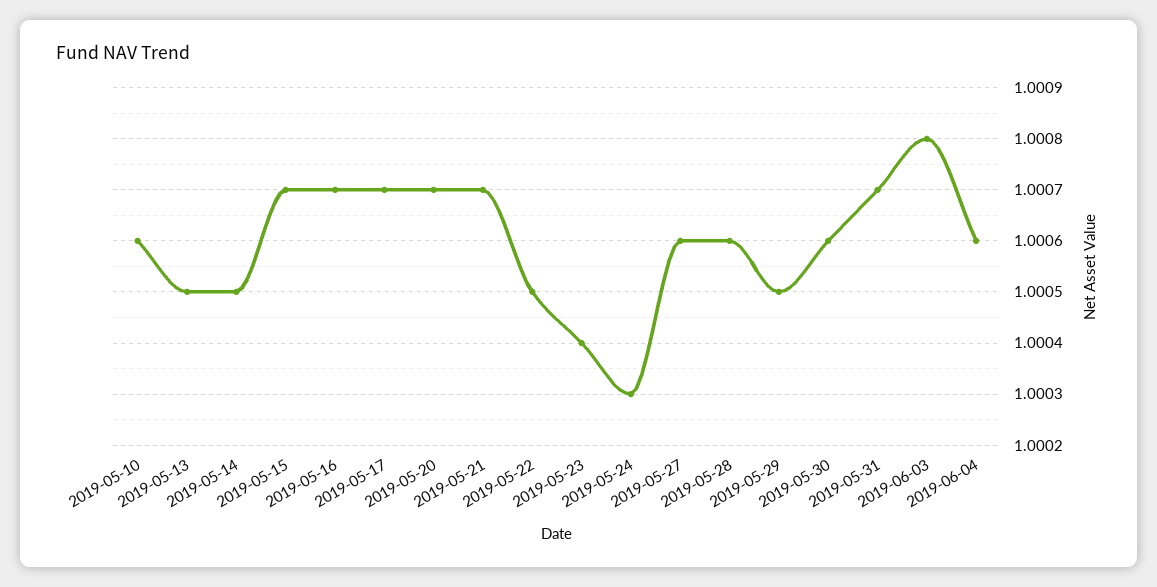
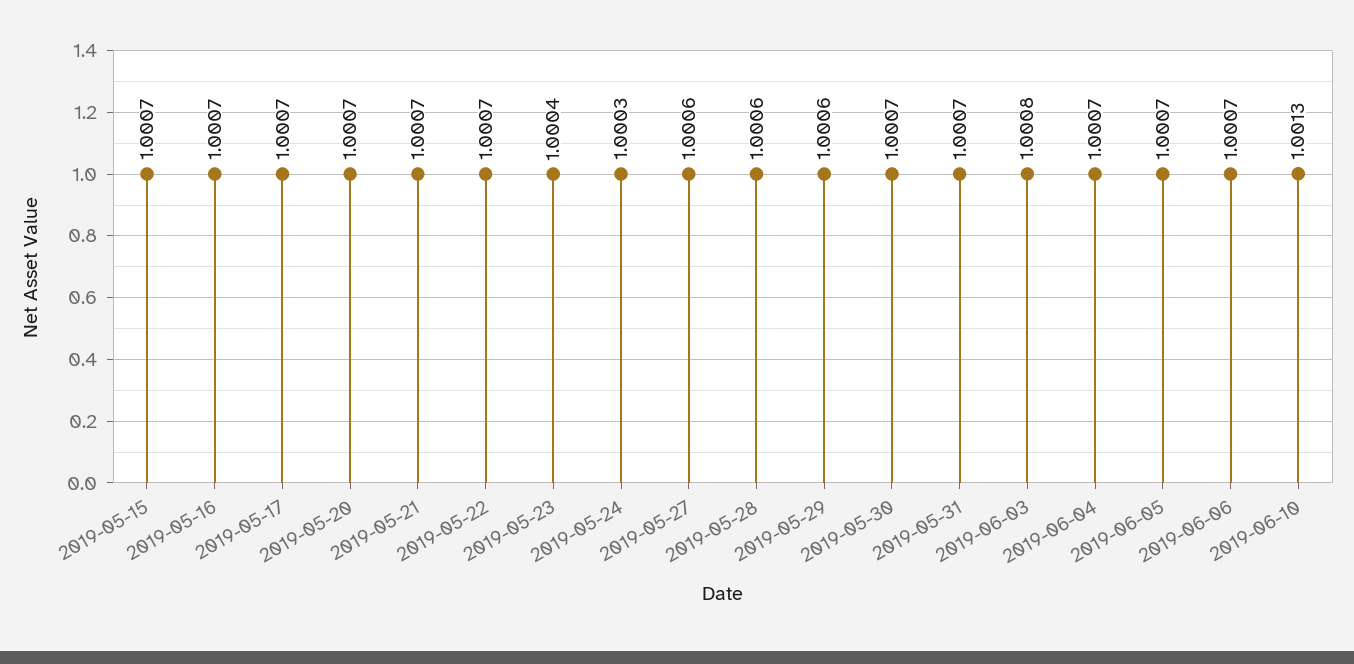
2019-05-10: 1.0006 -> none
2019-05-13: 1.0005 -> none
2019-05-14: 1.0005 -> none
2019-05-22: 1.0005 -> 1.0007
2019-05-29: 1.0005 -> 1.0006
2019-05-30: 1.0006 -> 1.0007
2019-06-04: 1.0006 -> 1.0007
2019-06-05: none -> 1.0007
2019-06-06: none -> 1.0007
2019-06-10: none -> 1.0013

